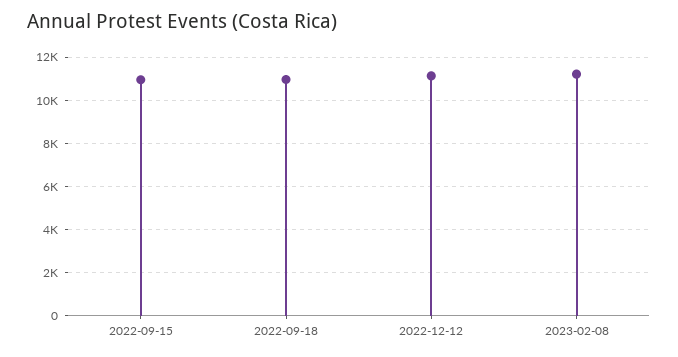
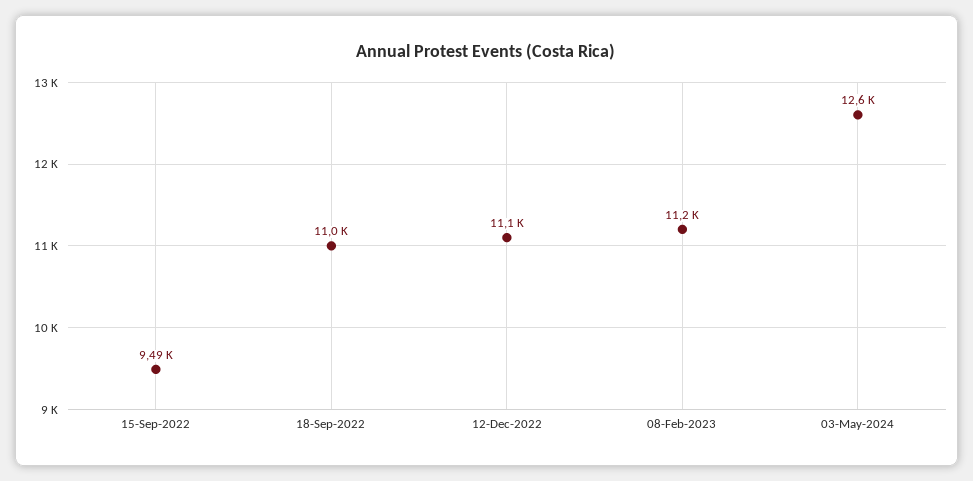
2022-09-15: 11000 -> 9490
03-May-2024: none -> 12600

